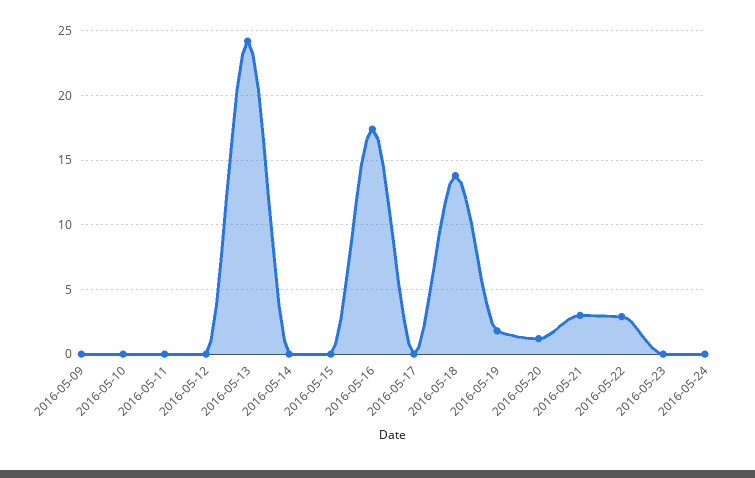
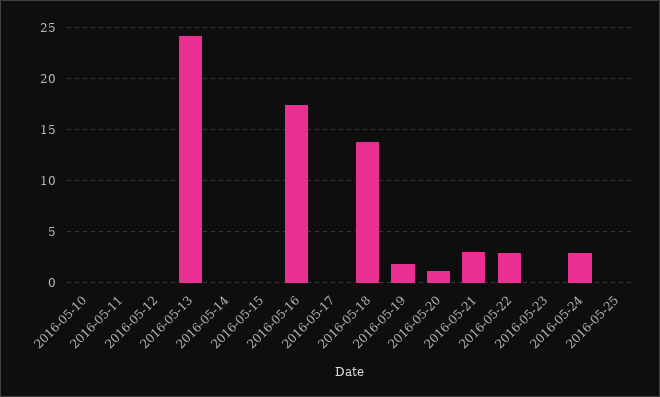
2016-05-09: 0 -> none
2016-05-24: 0 -> 3
2016-05-25: none -> 0

